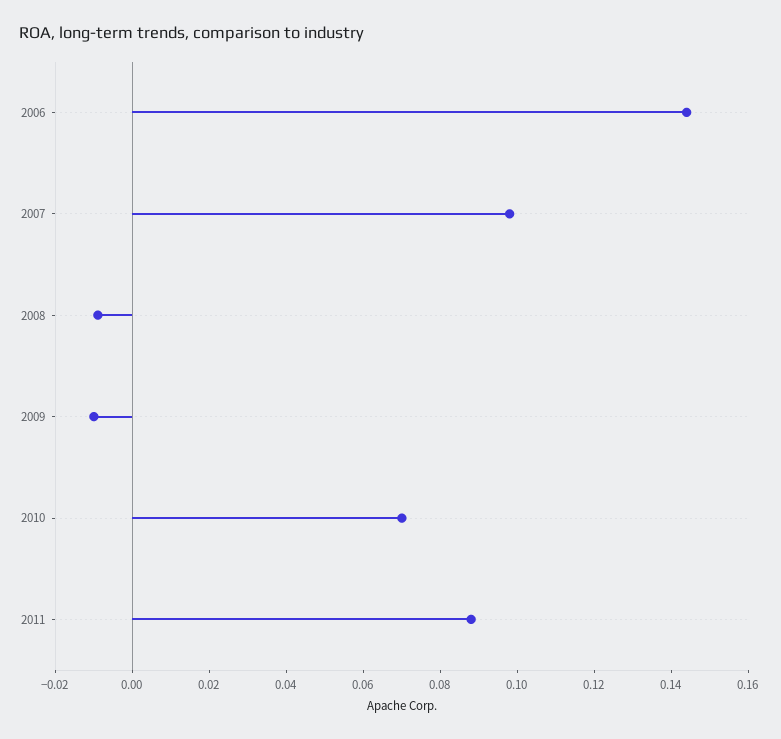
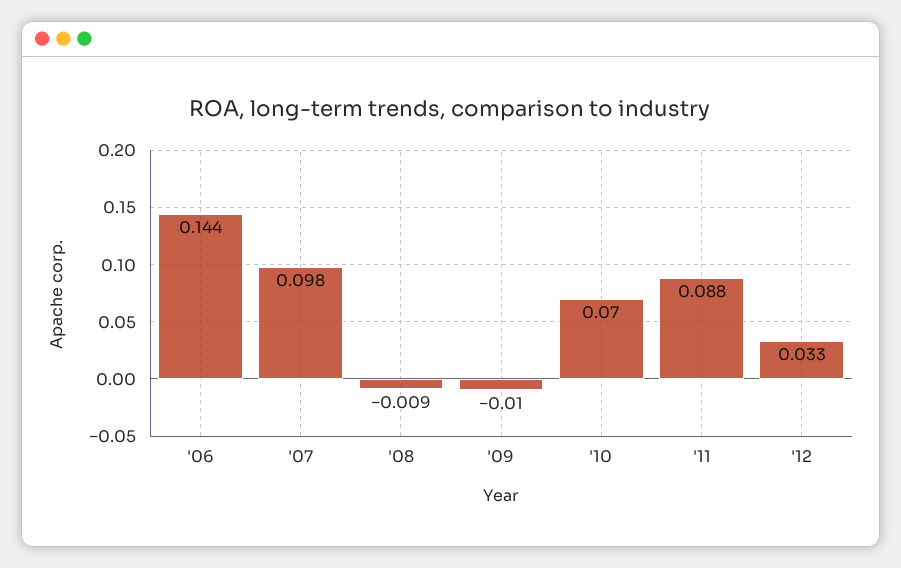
'12: none -> 0.033

